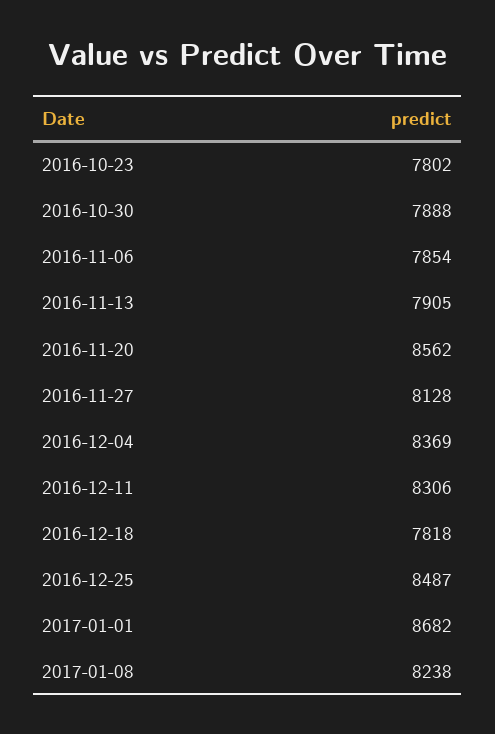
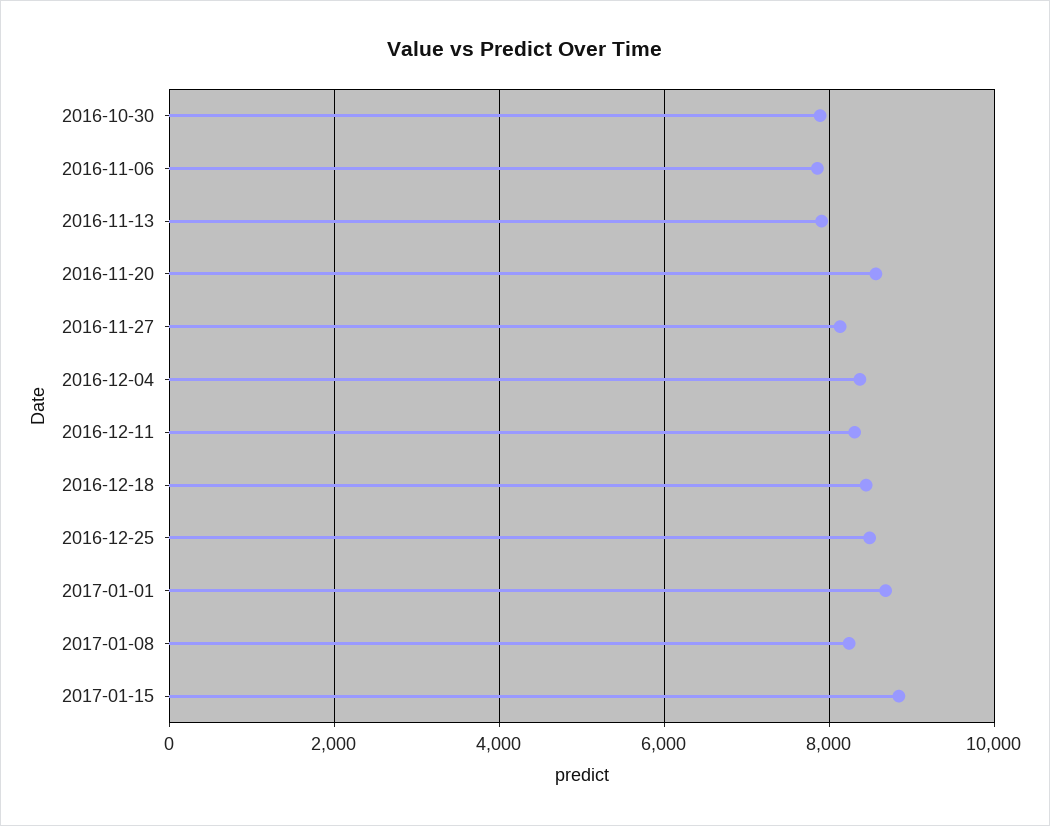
2016-10-23: 7802 -> none
2016-12-18: 7818 -> 8400
2017-01-15: none -> 8800

